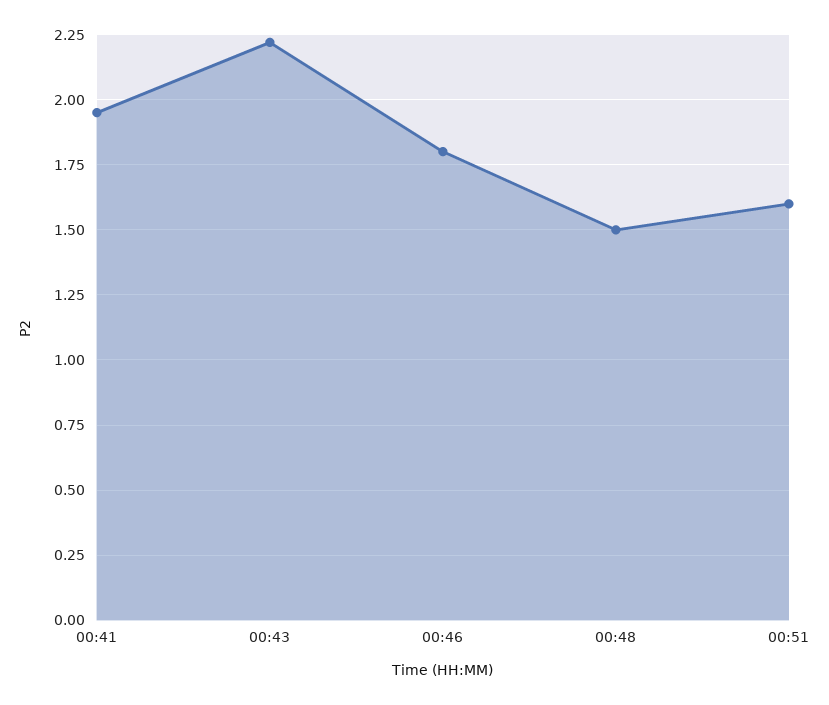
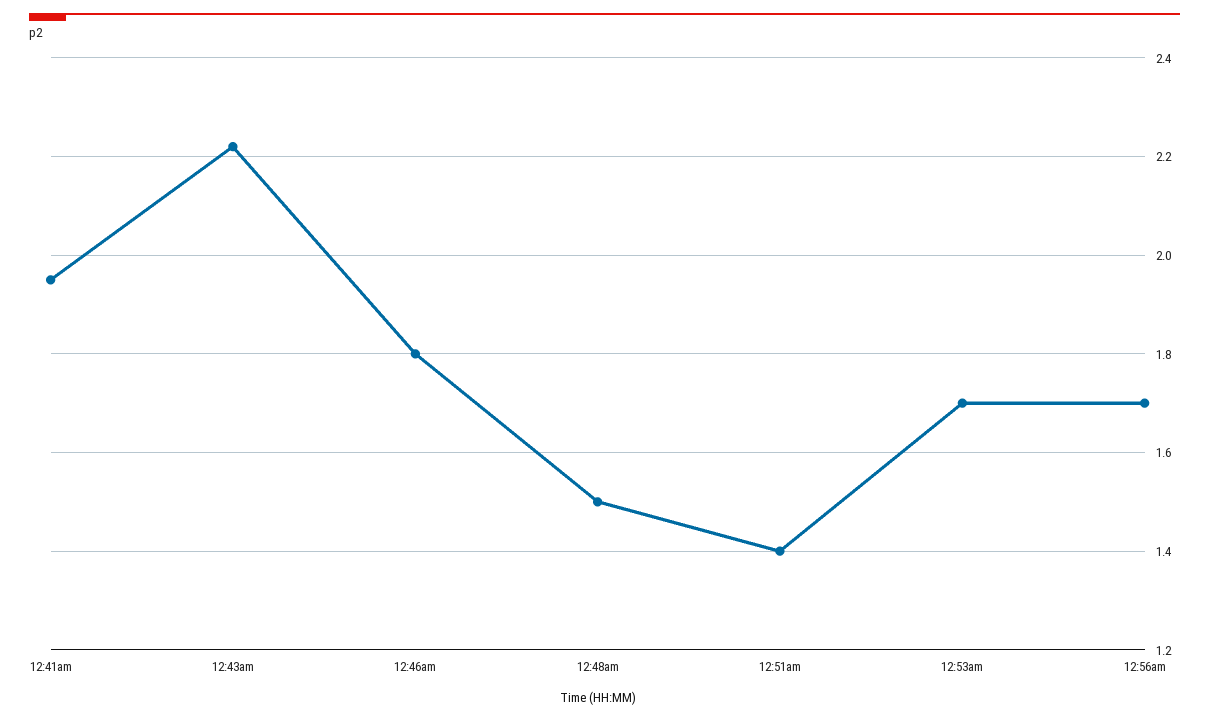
00:51: 1.6 -> 1.4
12:53am: none -> 1.7
12:56am: none -> 1.7

